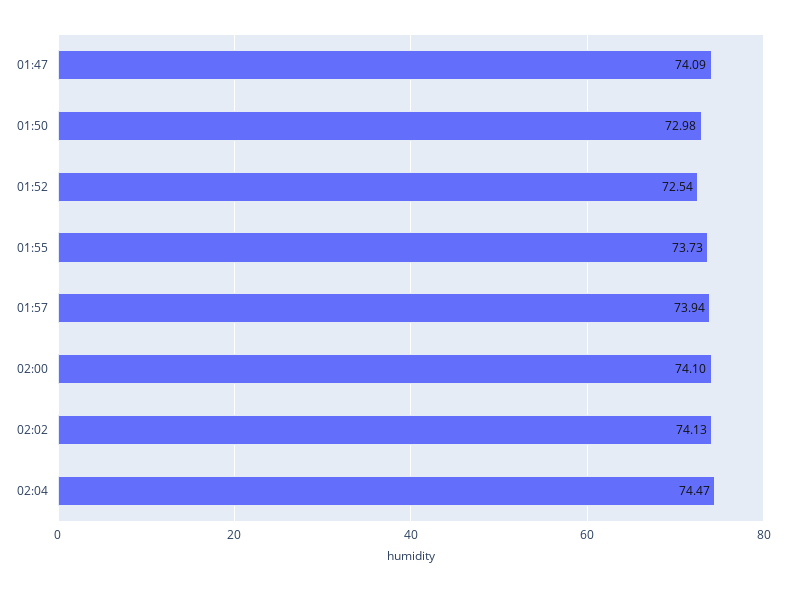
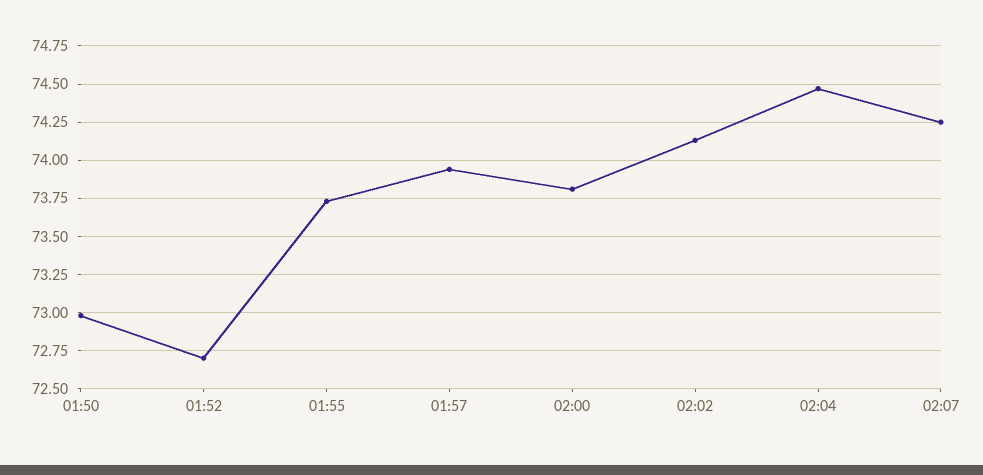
01:47: 74.09 -> none
01:52: 72.54 -> 72.7
02:00: 74.1 -> 73.8
02:07: none -> 74.25

